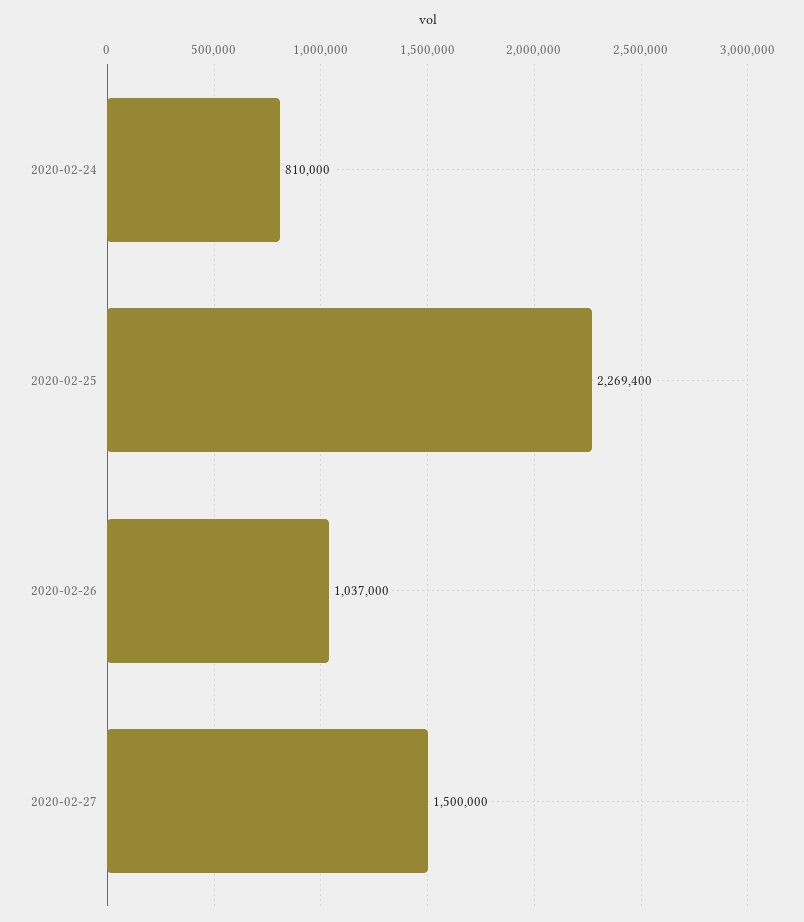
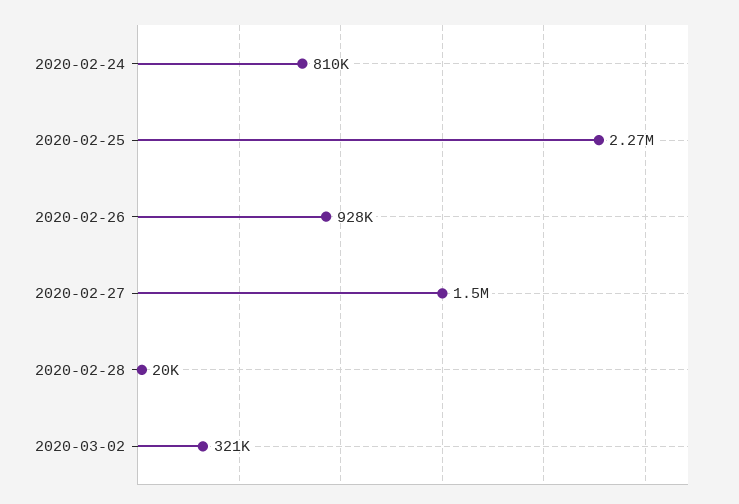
2020-02-26: 1037000 -> 928000
2020-02-28: none -> 20000
2020-03-02: none -> 321000

